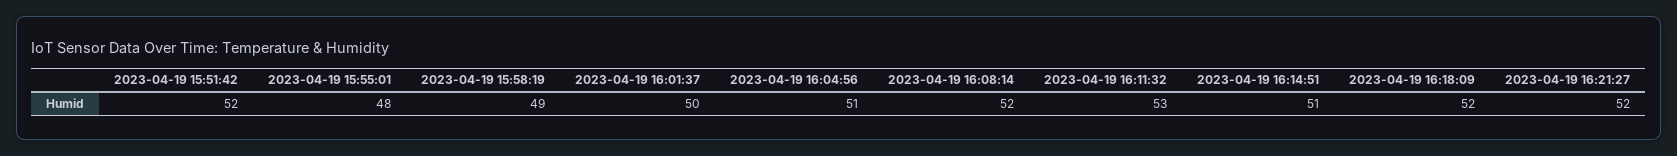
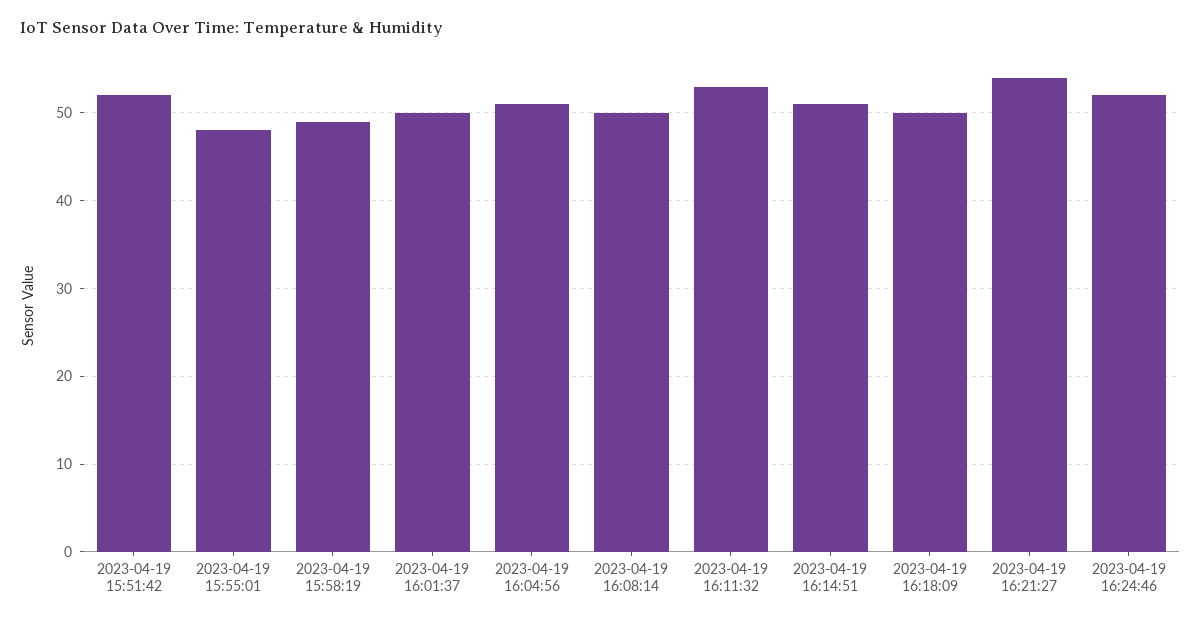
2023-04-19 16:08:14: 52 -> 50
2023-04-19 16:18:09: 52 -> 50
2023-04-19 16:21:27: 52 -> 54
2023-04-19 16:24:46: none -> 52

